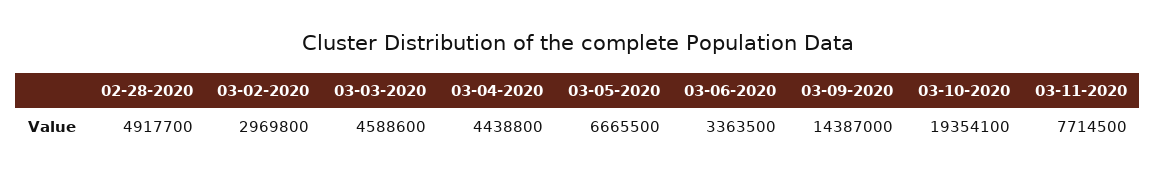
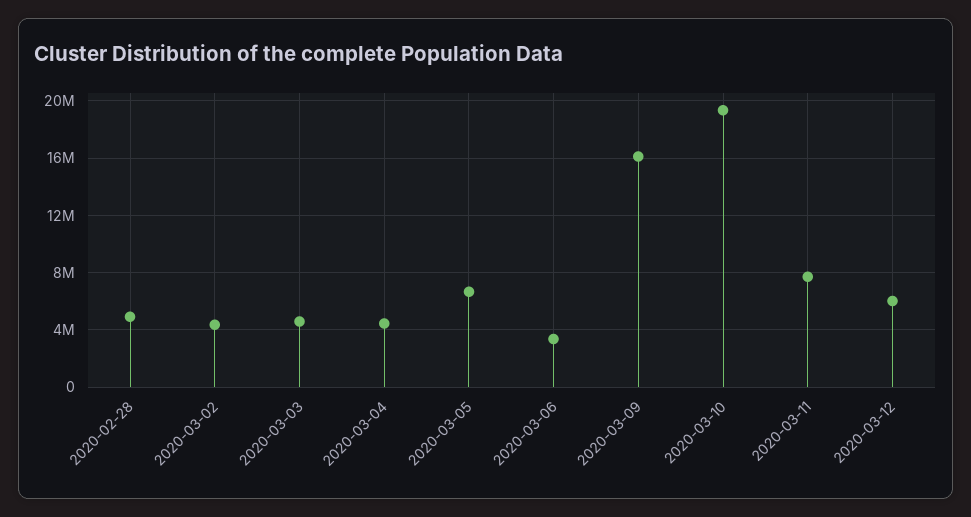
03-02-2020: 2969800 -> 4500000
03-09-2020: 14387000 -> 16000000
2020-03-12: none -> 6000000

